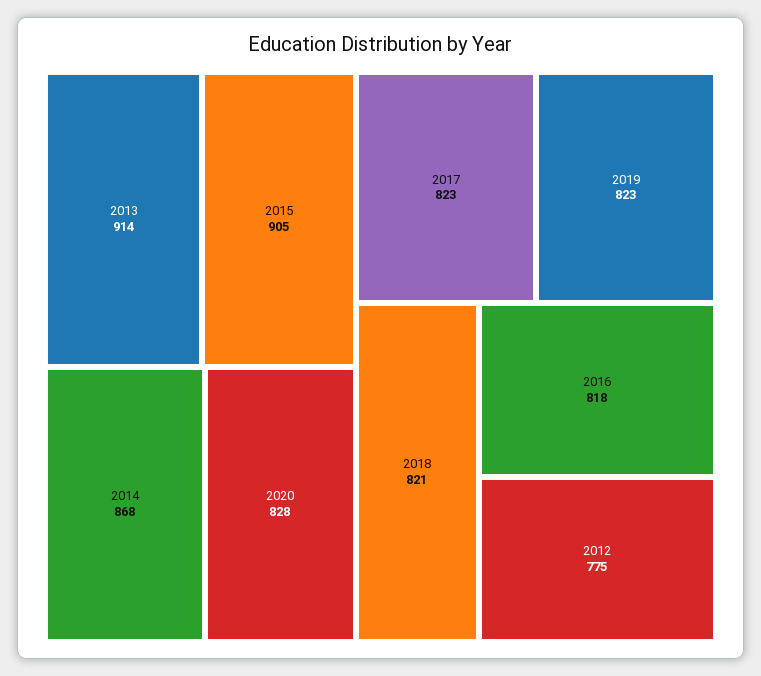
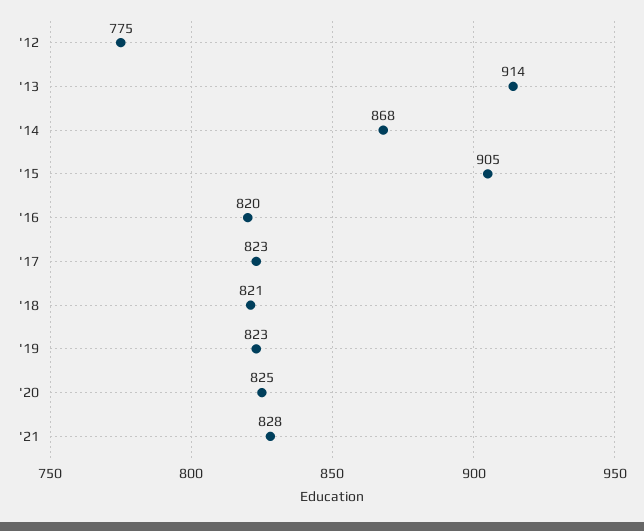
2020: 828 -> 825
2016: 818 -> 820
'21: none -> 828

